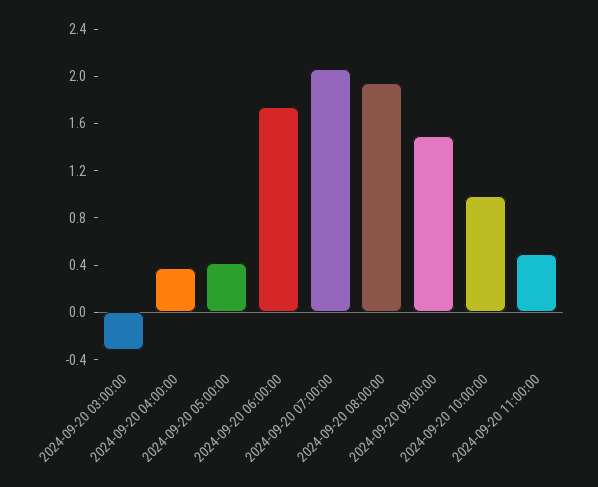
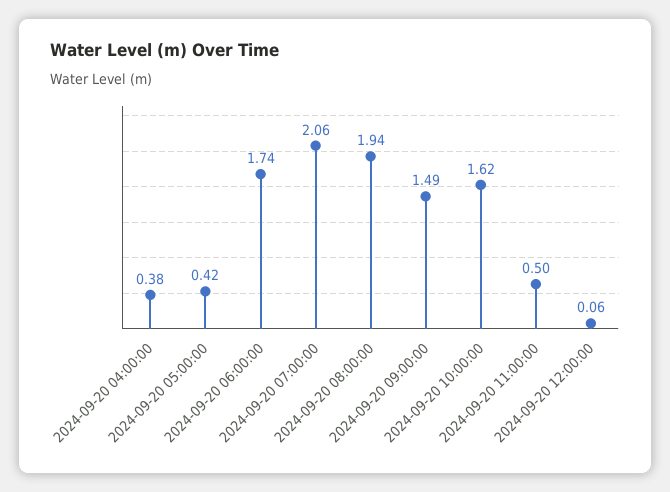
2024-09-20 03:00:00: -0.3 -> none
2024-09-20 10:00:00: 1 -> 1.62
2024-09-20 12:00:00: none -> 0.06

